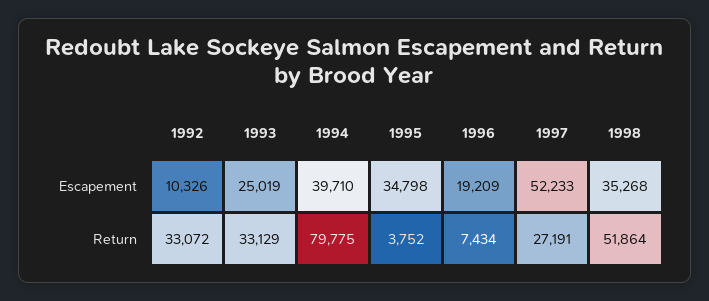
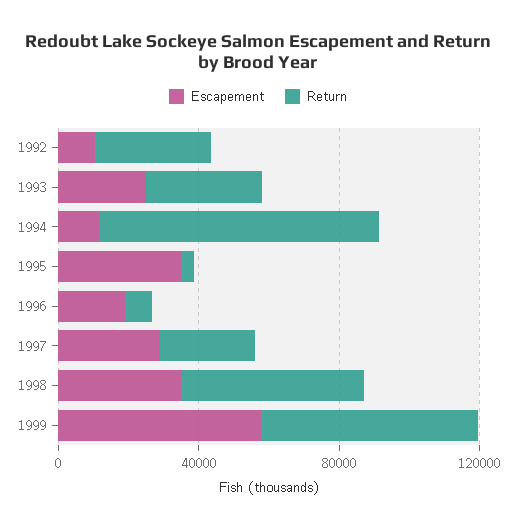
Escapement, 1994: 39710 -> 10000
Escapement, 1997: 52233 -> 30000
Escapement, 1999: none -> 60000
Return, 1999: none -> 60000

